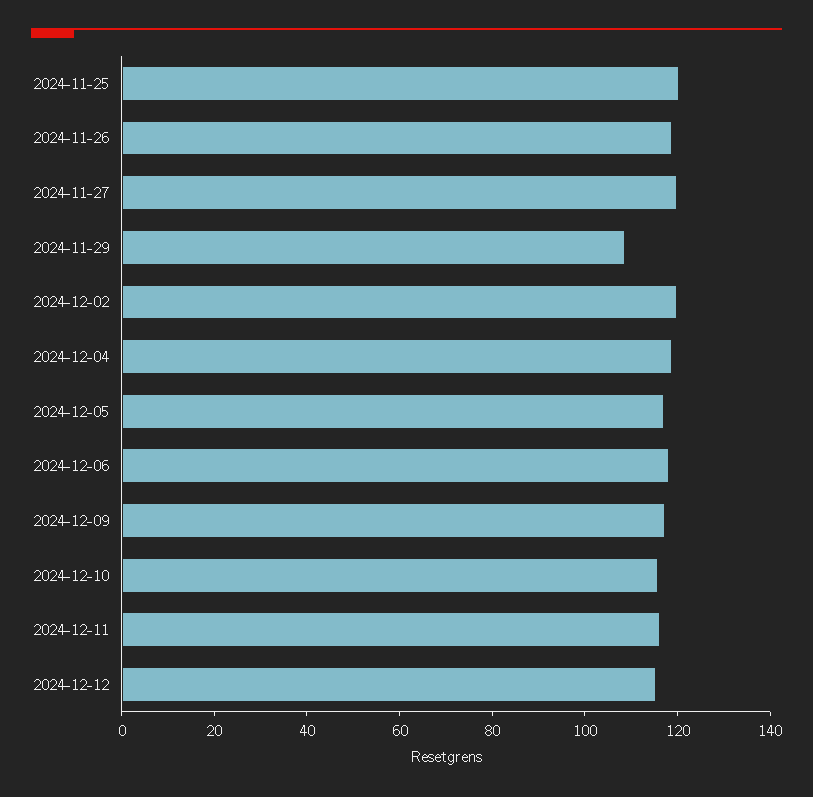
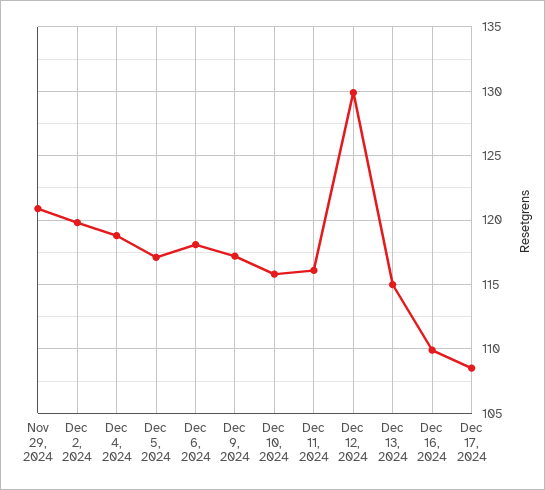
2024-11-25: 120 -> none
2024-11-26: 120 -> none
2024-11-27: 120 -> none
2024-11-29: 110 -> 121
2024-12-12: 115 -> 130
Dec 13, 2024: none -> 115
Dec 16, 2024: none -> 110
Dec 17, 2024: none -> 108.5

